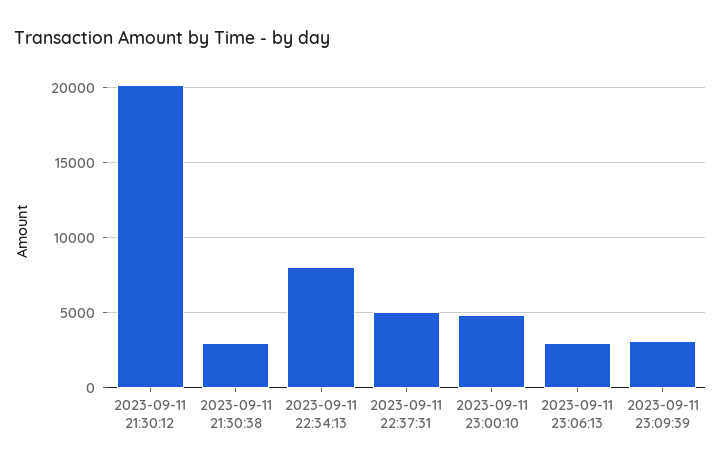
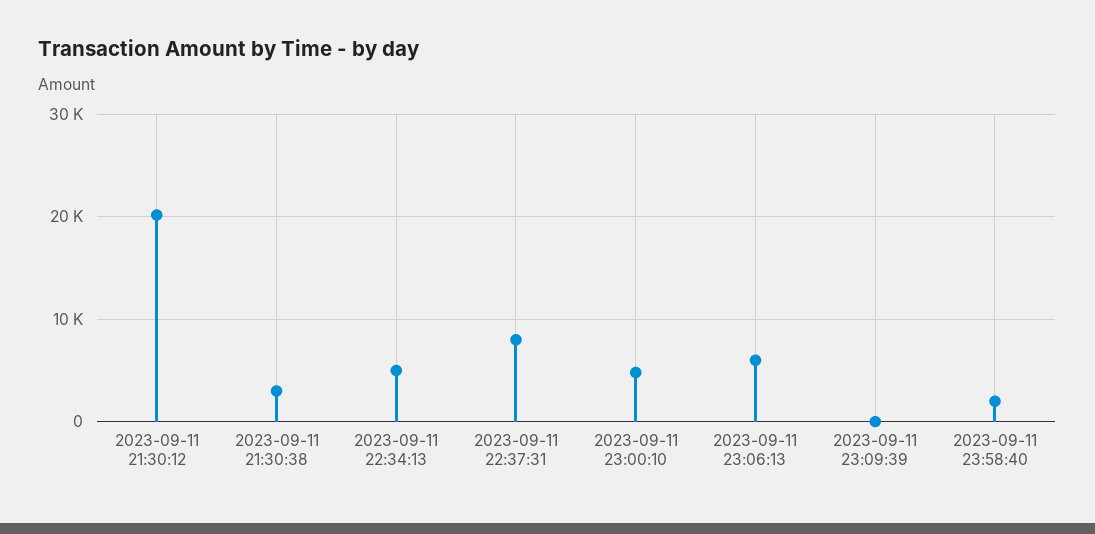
2023-09-11 22:34:13: 8000 -> 5000
2023-09-11 22:37:31: 5000 -> 8000
2023-09-11 23:06:13: 3000 -> 6000
2023-09-11 23:09:39: 3000 -> 0
2023-09-11 23:58:40: none -> 2000

